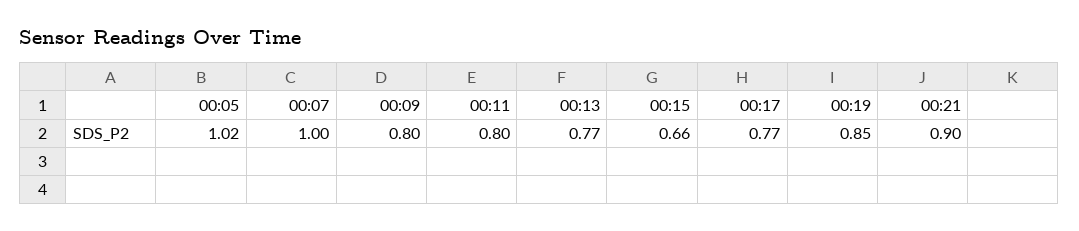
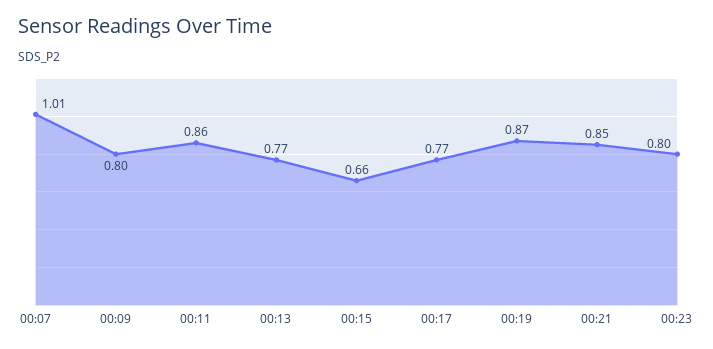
00:05: 1.02 -> none
00:07: 1 -> 1.01
00:11: 0.8 -> 0.86
00:19: 0.85 -> 0.87
00:21: 0.9 -> 0.85
00:23: none -> 0.8

